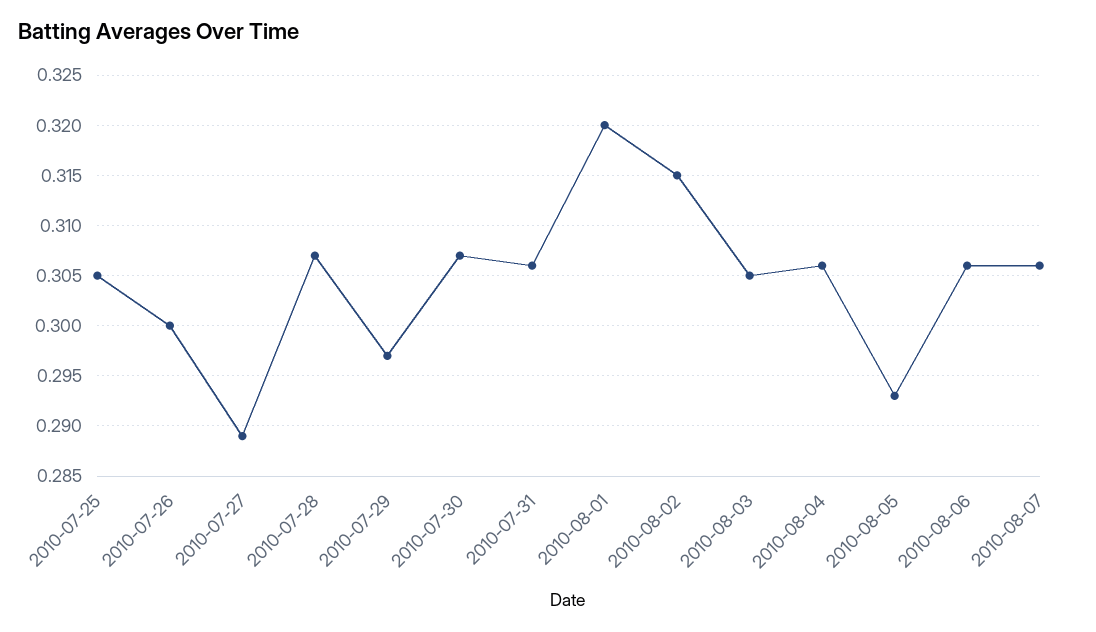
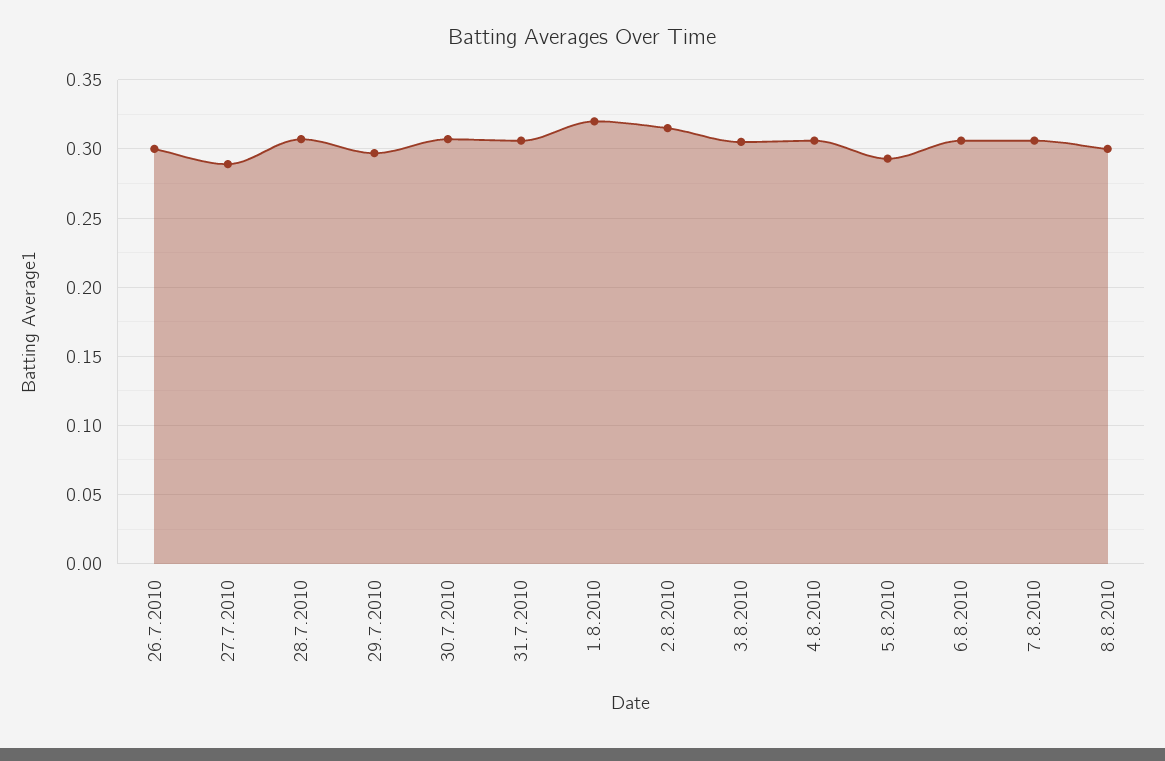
2010-07-25: 0.305 -> none
8.8.2010: none -> 0.3

